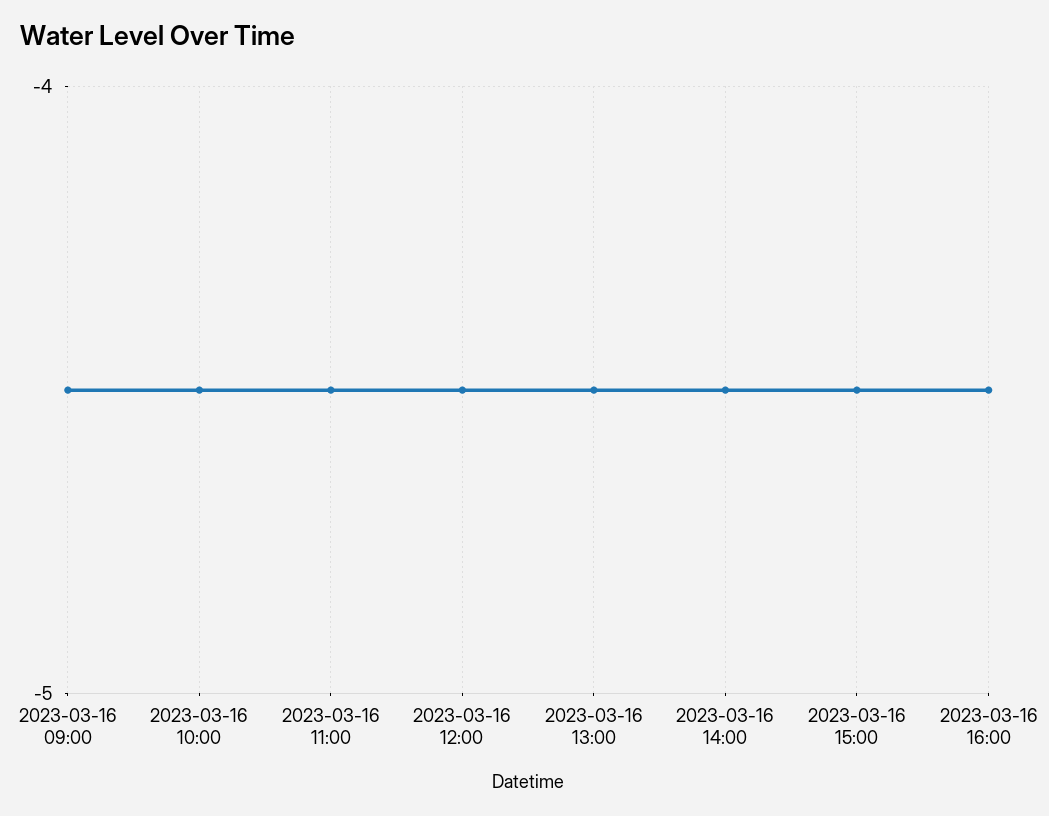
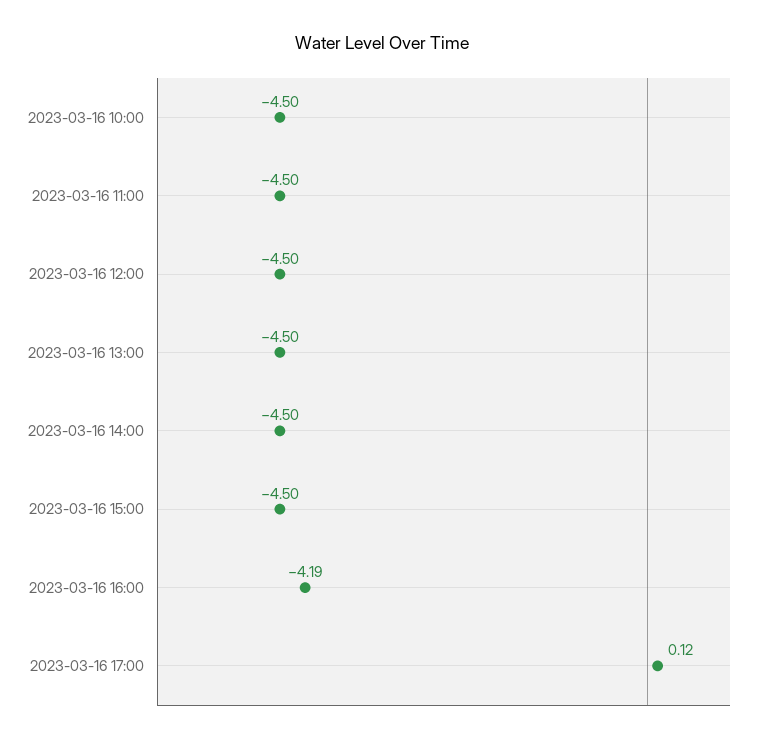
2023-03-16 09:00: -4.5 -> none
2023-03-16 16:00: -4.5 -> -4.19
2023-03-16 17:00: none -> 0.12

